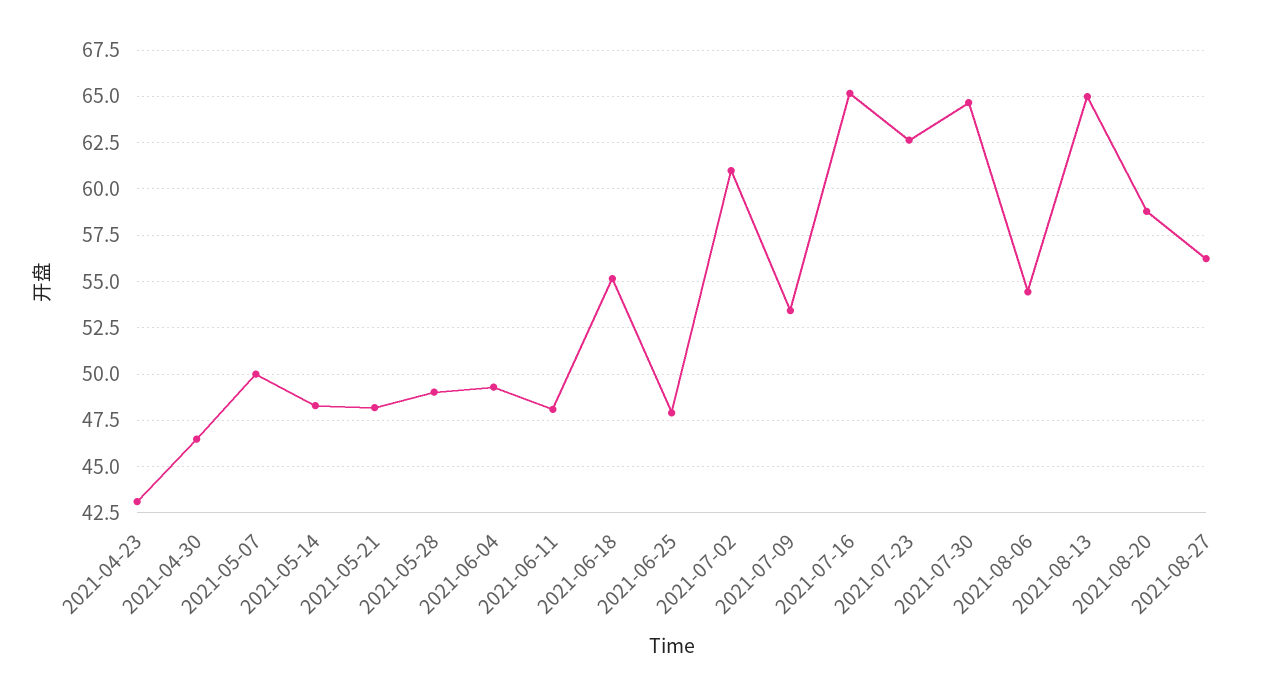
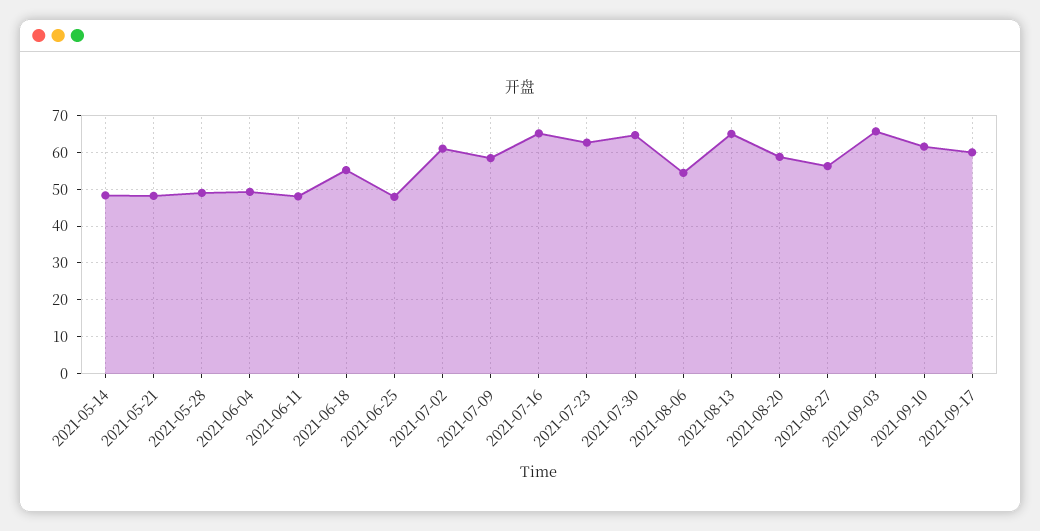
2021-04-23: 43 -> none
2021-04-30: 46.5 -> none
2021-05-07: 50 -> none
2021-07-09: 53.5 -> 58
2021-09-03: none -> 66
2021-09-10: none -> 62
2021-09-17: none -> 60

